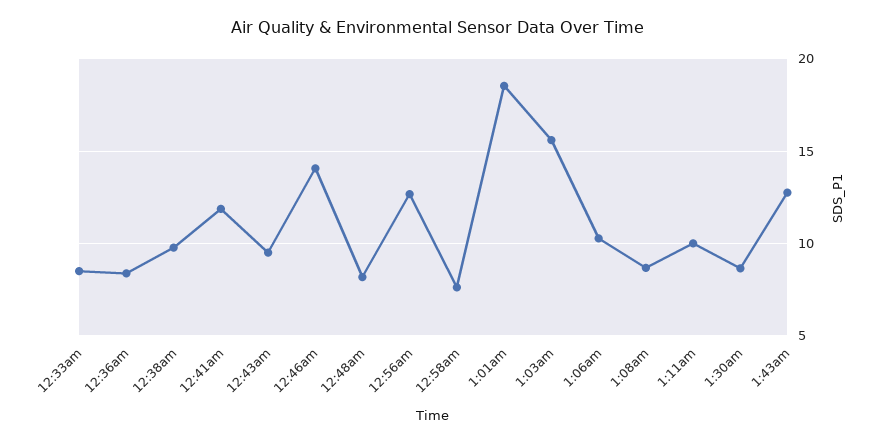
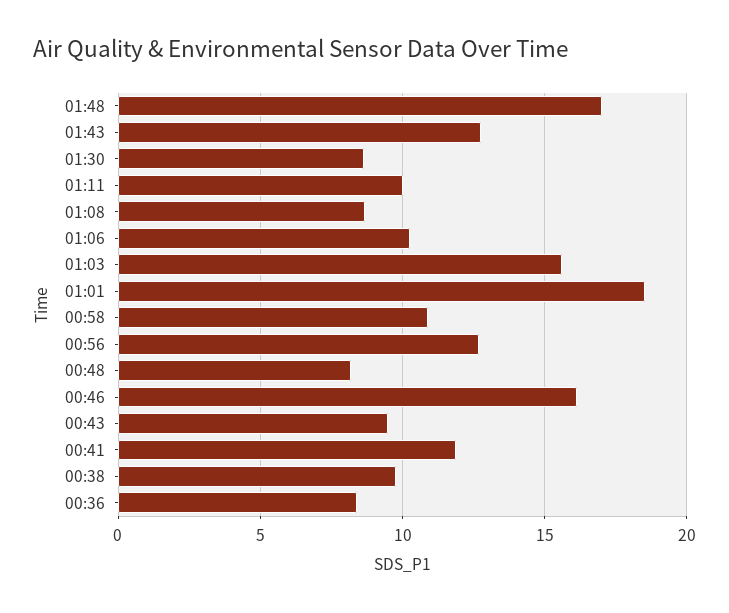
12:33am: 8.5 -> none
12:46am: 14 -> 16
12:58am: 7.5 -> 11
01:48: none -> 17

